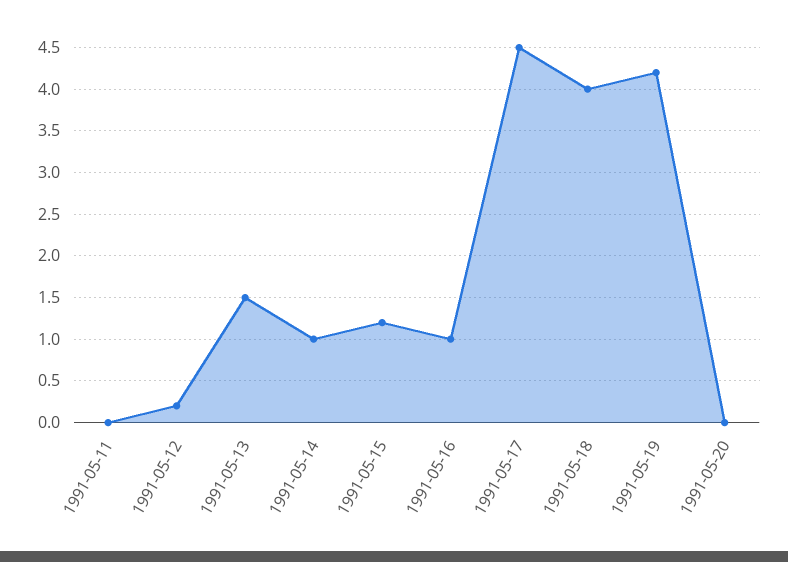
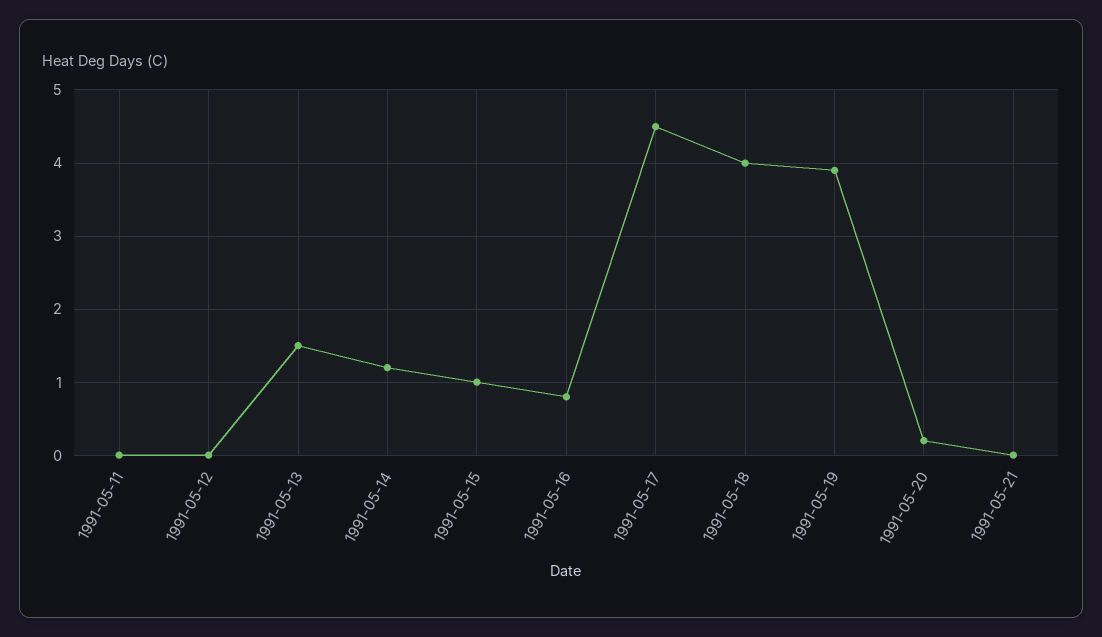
1991-05-12: 0.2 -> 0
1991-05-14: 1 -> 1.2
1991-05-15: 1.2 -> 1
1991-05-16: 1 -> 0.8
1991-05-19: 4.2 -> 3.9
1991-05-20: 0 -> 0.2
1991-05-21: none -> 0

